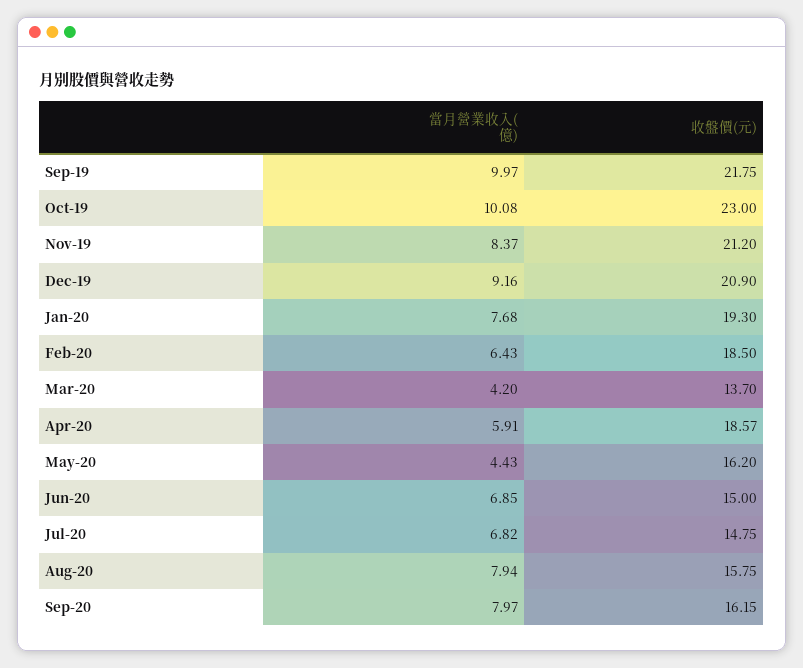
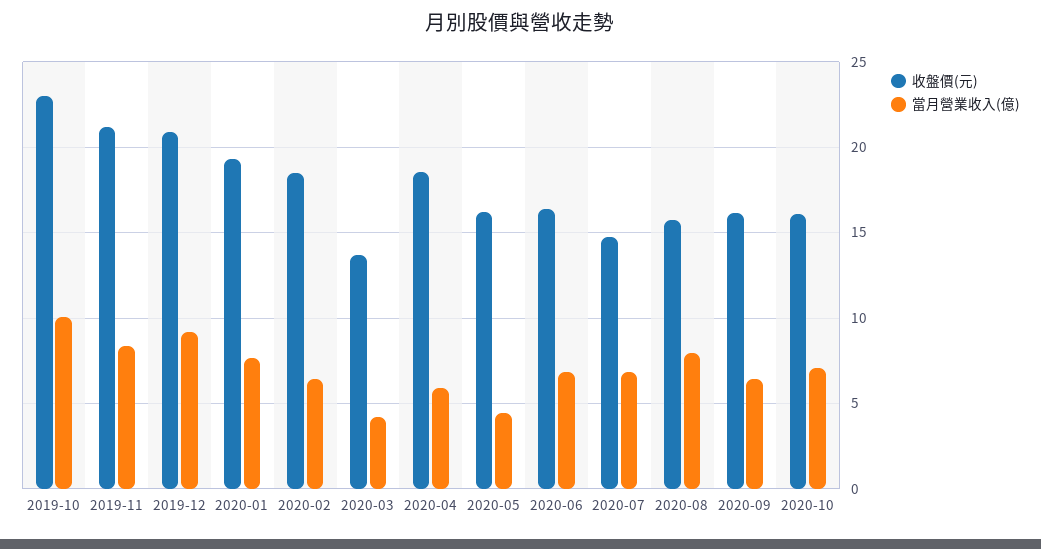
當月營業收入(億), Sep-19: 9.97 -> none
收盤價(元), Sep-19: 21.75 -> none
收盤價(元), Jun-20: 15 -> 16.5
當月營業收入(億), Sep-20: 7.97 -> 6.5
收盤價(元), 2020-10: none -> 16
當月營業收入(億), 2020-10: none -> 7

